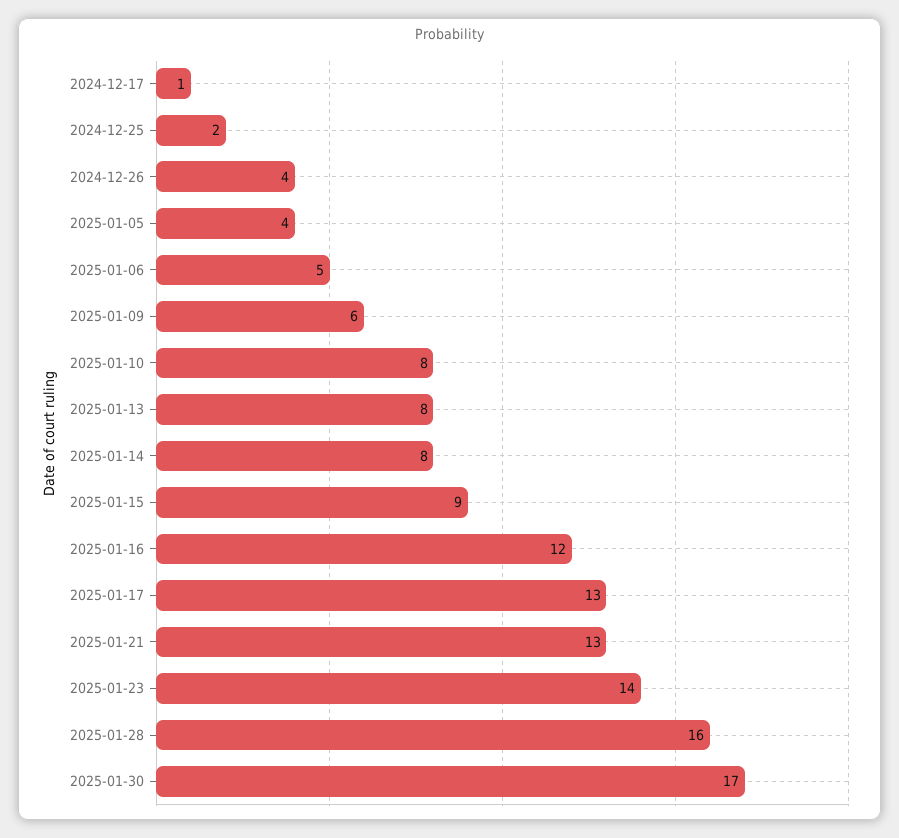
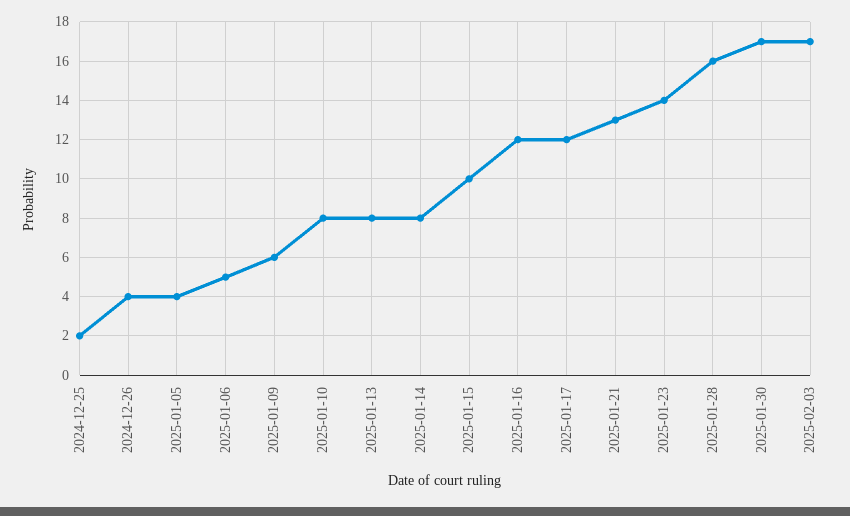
2024-12-17: 1 -> none
2025-01-15: 9 -> 10
2025-01-17: 13 -> 12
2025-02-03: none -> 17

